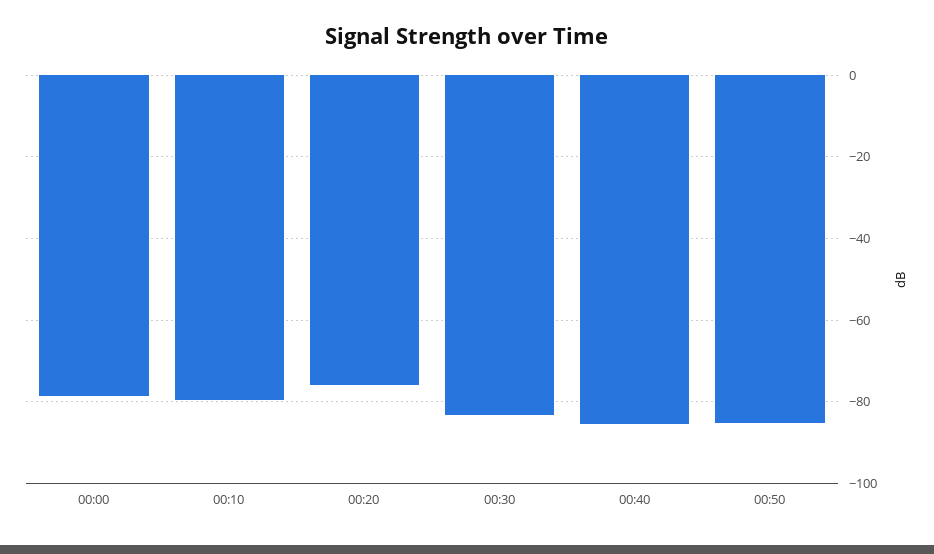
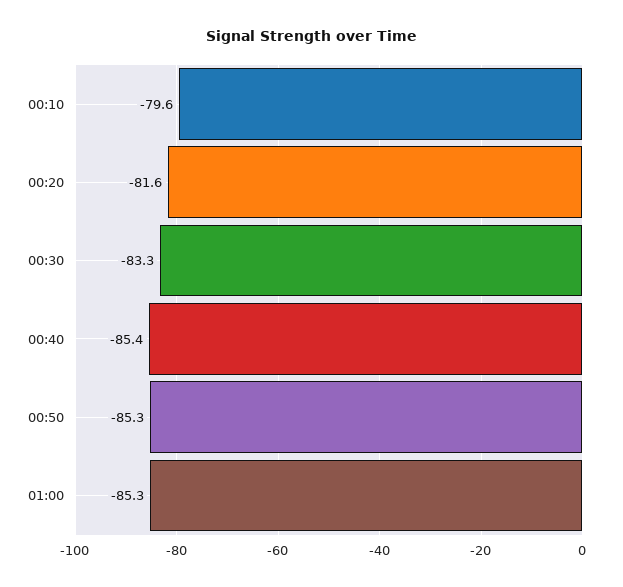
00:00: -78 -> none
00:20: -76 -> -81.6
01:00: none -> -85.3

